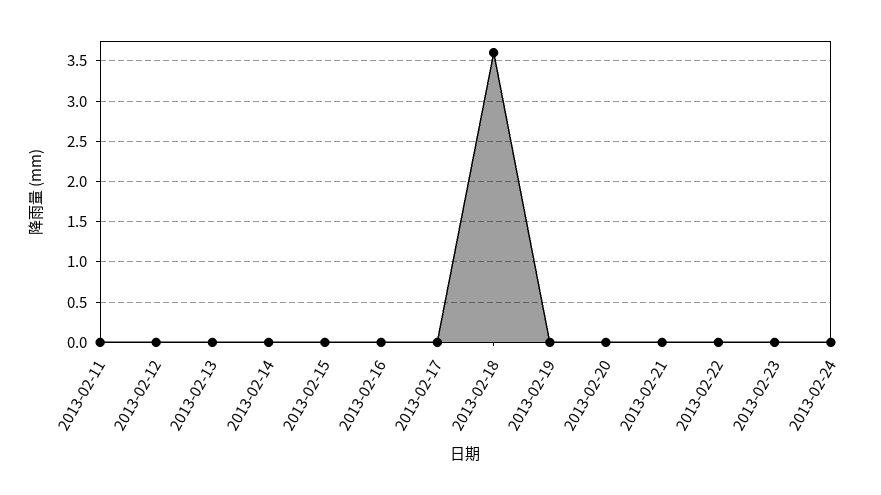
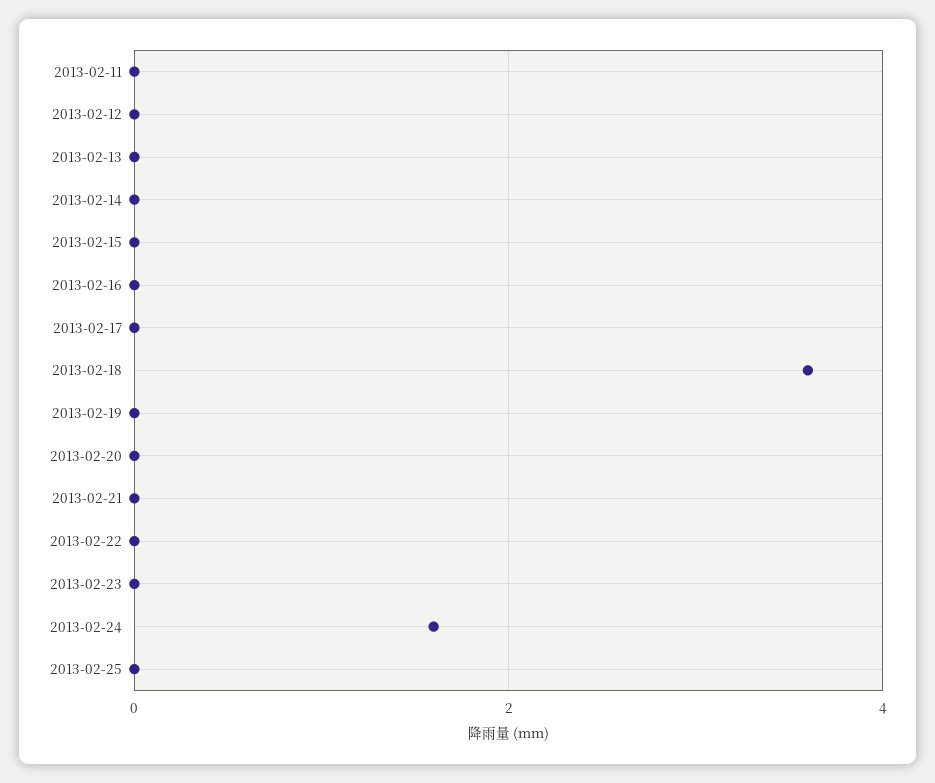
2013-02-24: 0 -> 1.5
2013-02-25: none -> 0

